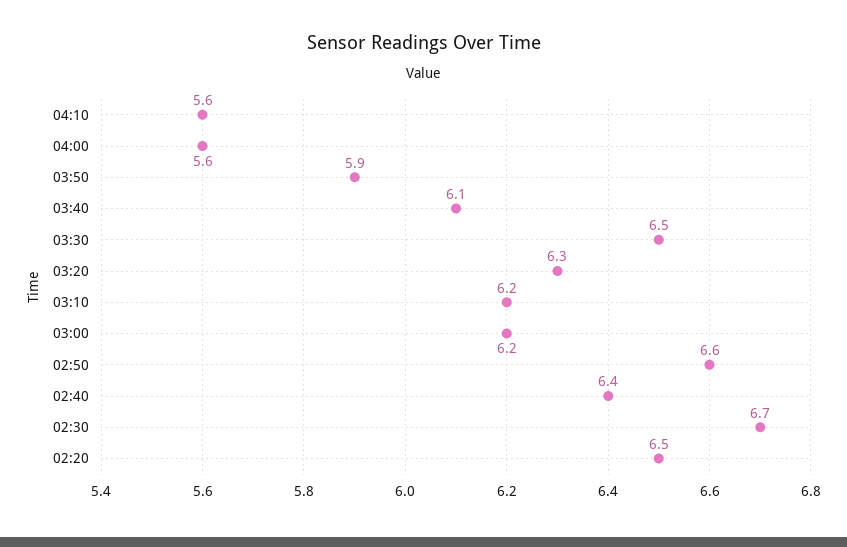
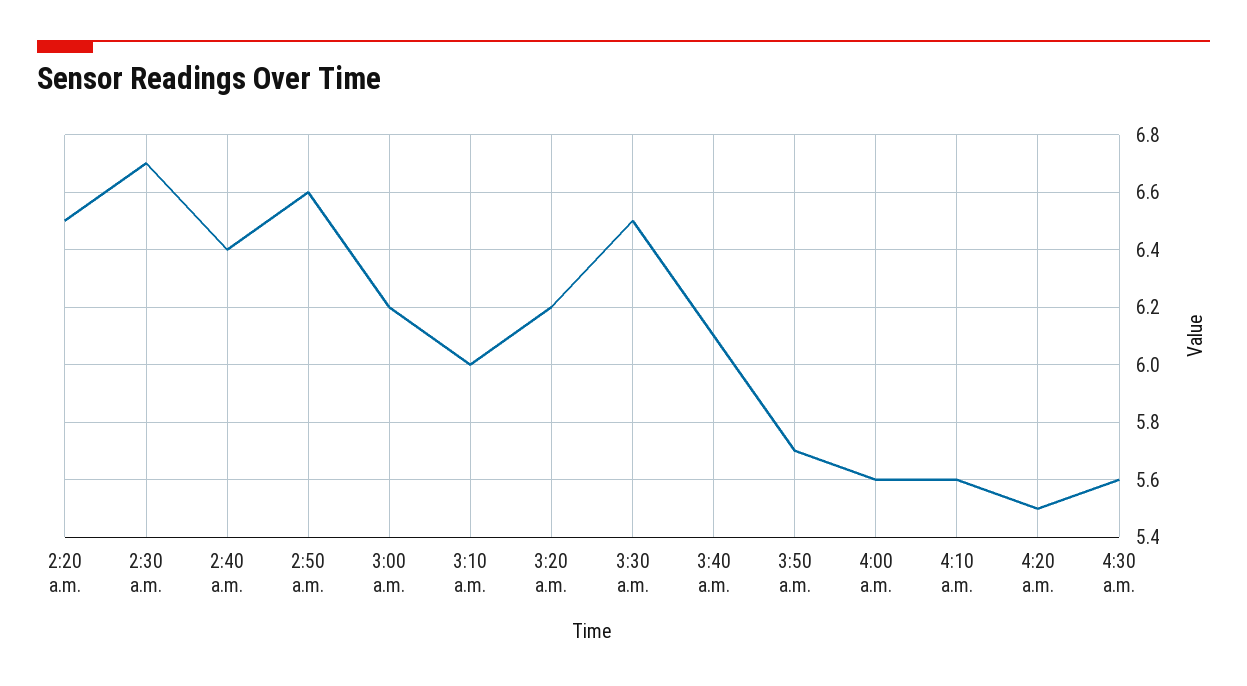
03:50: 5.9 -> 5.7
03:20: 6.3 -> 6.2
03:10: 6.2 -> 6
4:20 a.m.: none -> 5.5
4:30 a.m.: none -> 5.6

